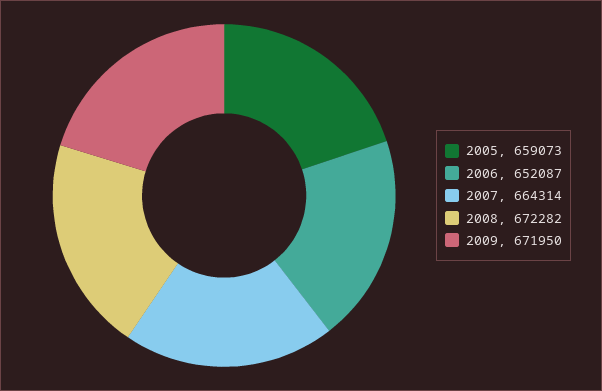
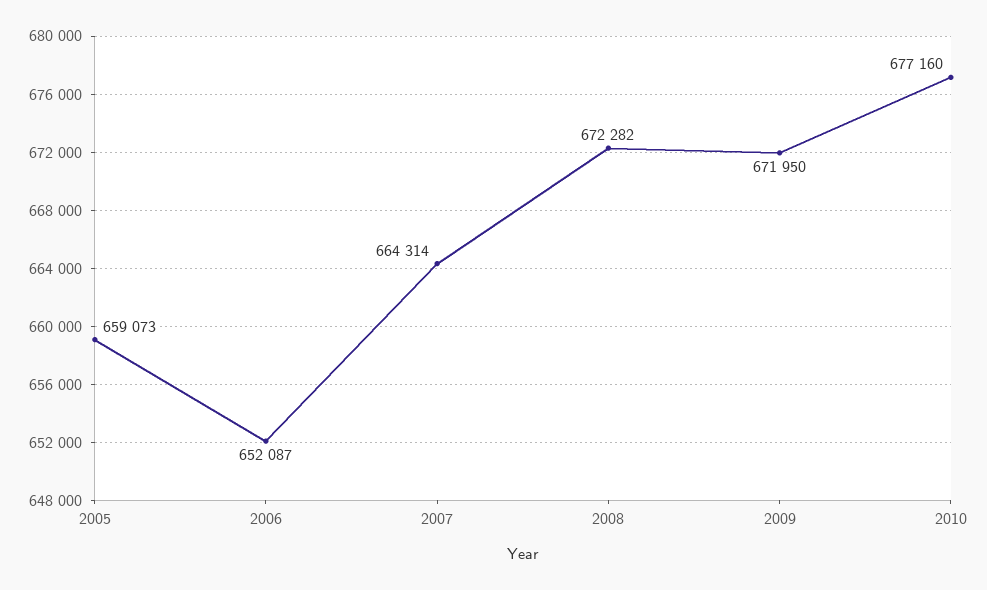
2010: none -> 677160

